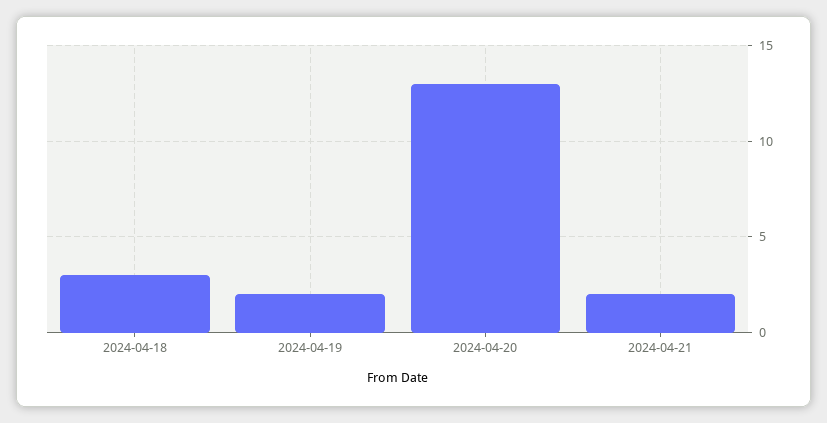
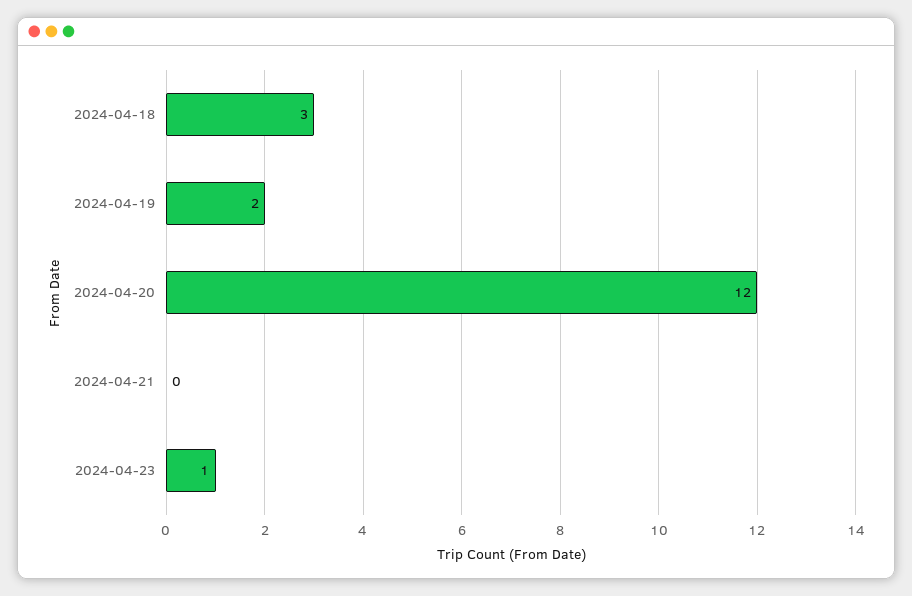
2024-04-20: 13 -> 12
2024-04-21: 2 -> 0
2024-04-23: none -> 1

